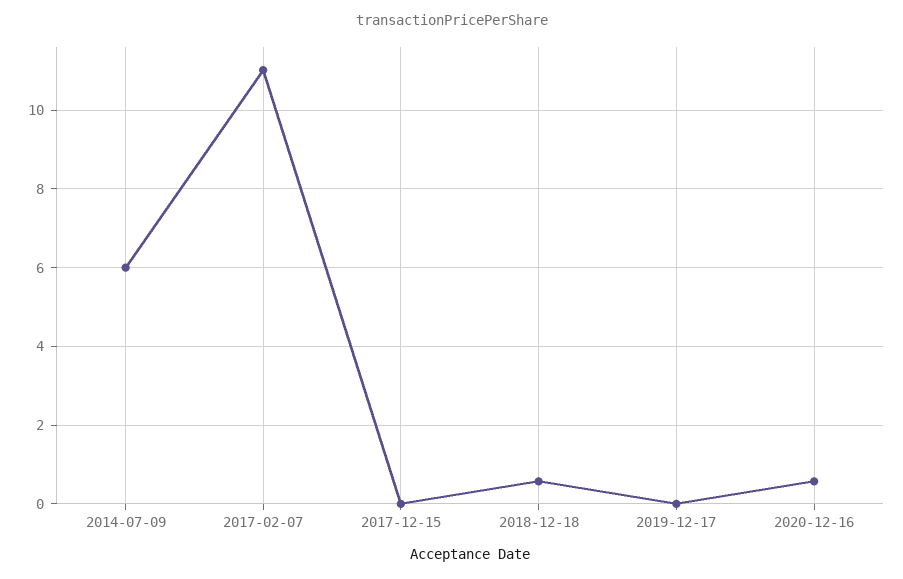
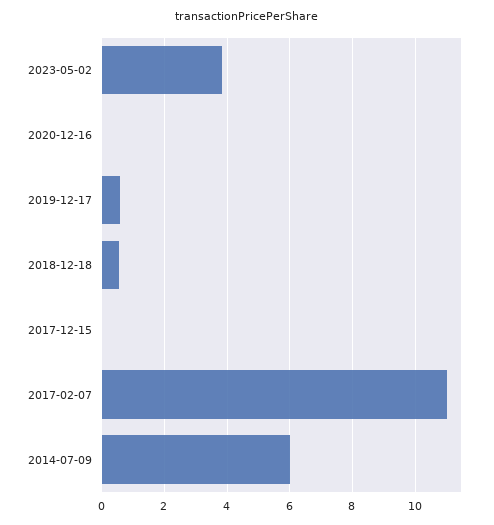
2019-12-17: 0 -> 0.6
2020-12-16: 0.6 -> 0
2023-05-02: none -> 3.8

